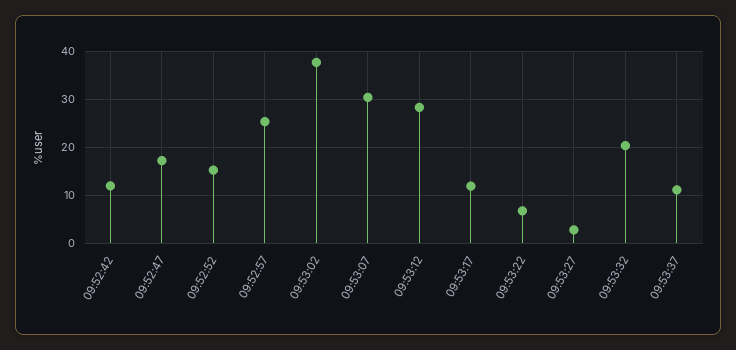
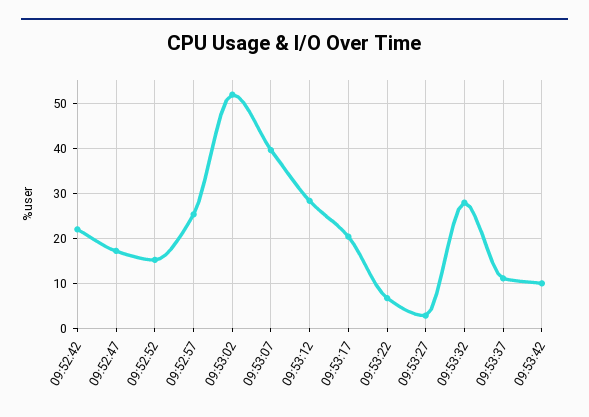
09:52:42: 12 -> 22
09:53:02: 38 -> 52
09:53:07: 30 -> 40
09:53:17: 12 -> 20
09:53:32: 20 -> 28
09:53:42: none -> 10

